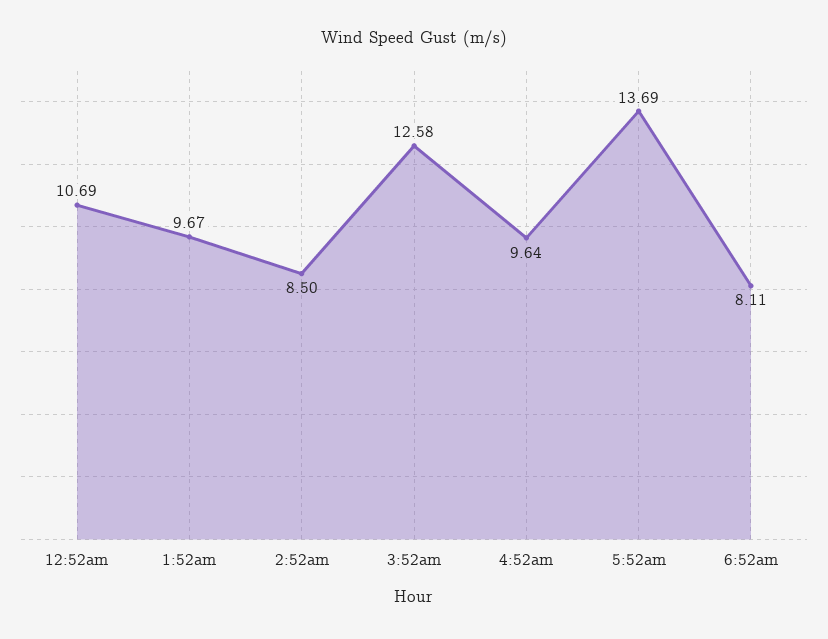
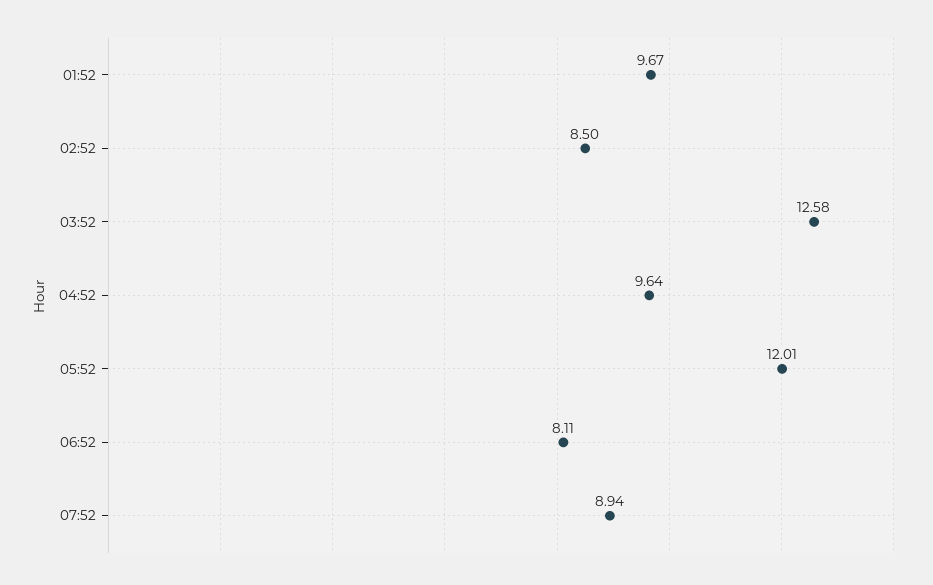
12:52am: 10.69 -> none
5:52am: 13.69 -> 12.01
07:52: none -> 8.94

